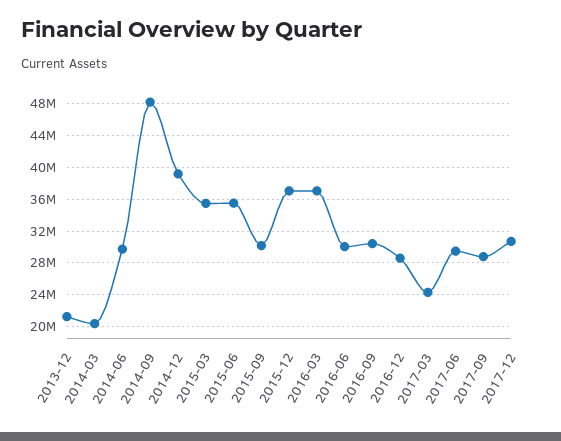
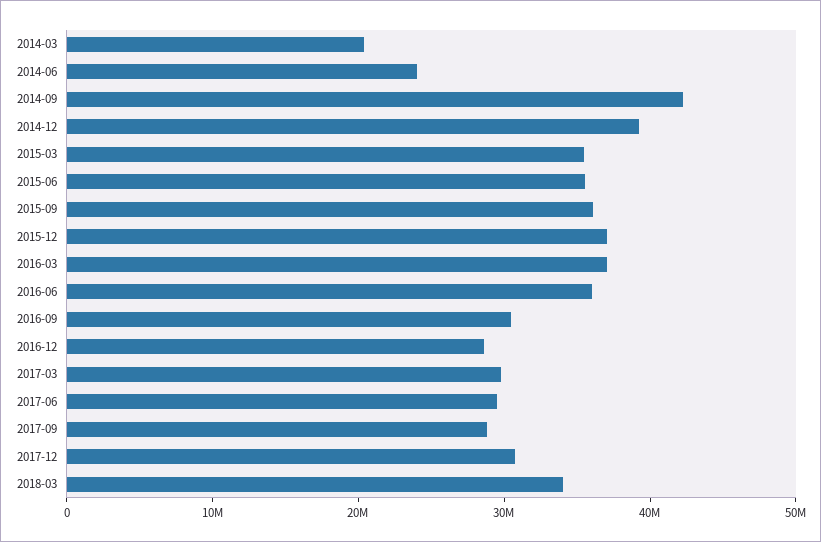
2013-12: 21000000 -> none
2014-06: 30000000 -> 24000000
2014-09: 48000000 -> 42000000
2015-09: 30000000 -> 36000000
2016-06: 30000000 -> 36000000
2017-03: 24000000 -> 30000000
2018-03: none -> 34000000

